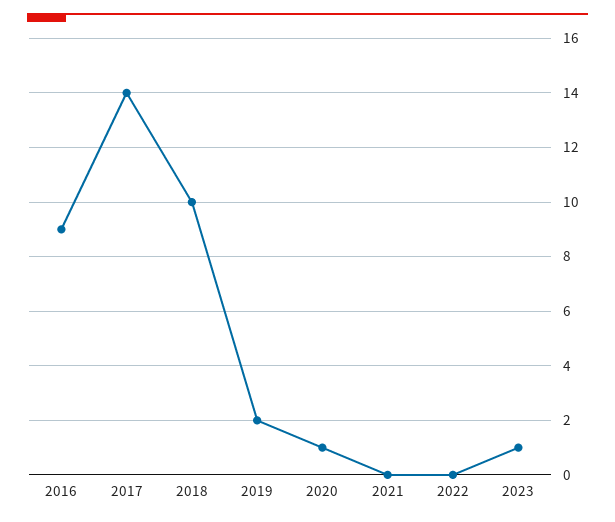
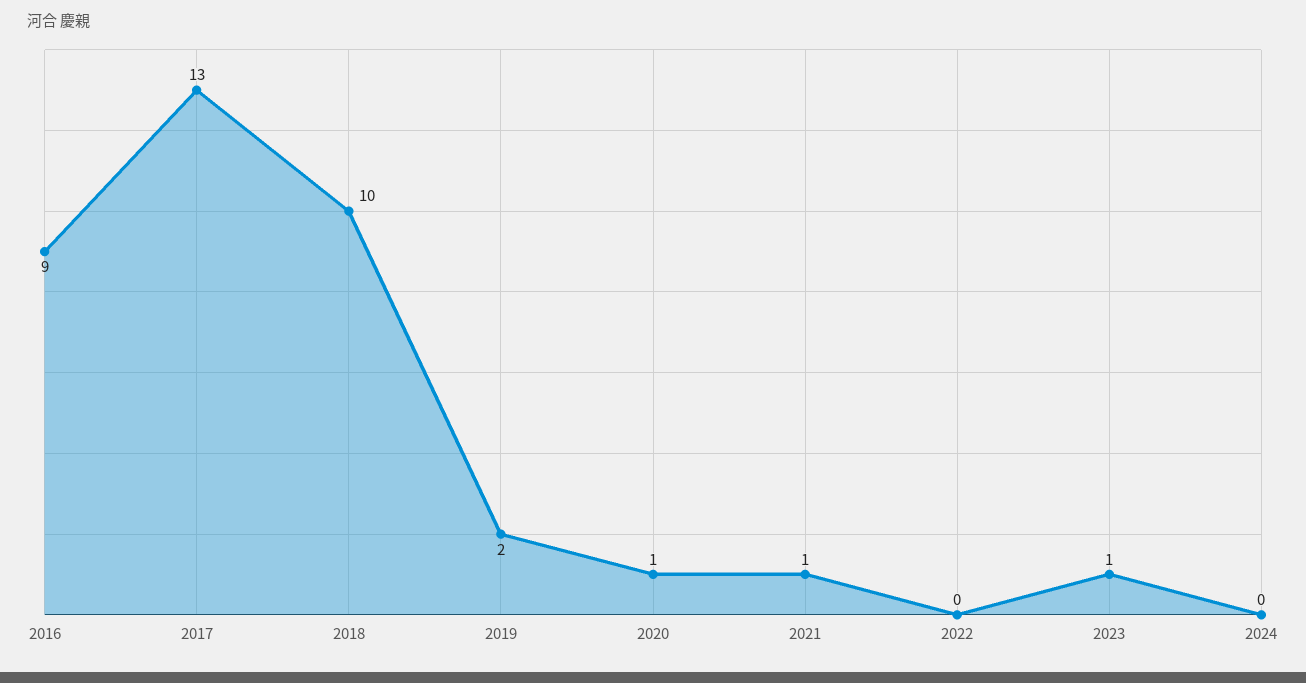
2017: 14 -> 13
2021: 0 -> 1
2024: none -> 0

